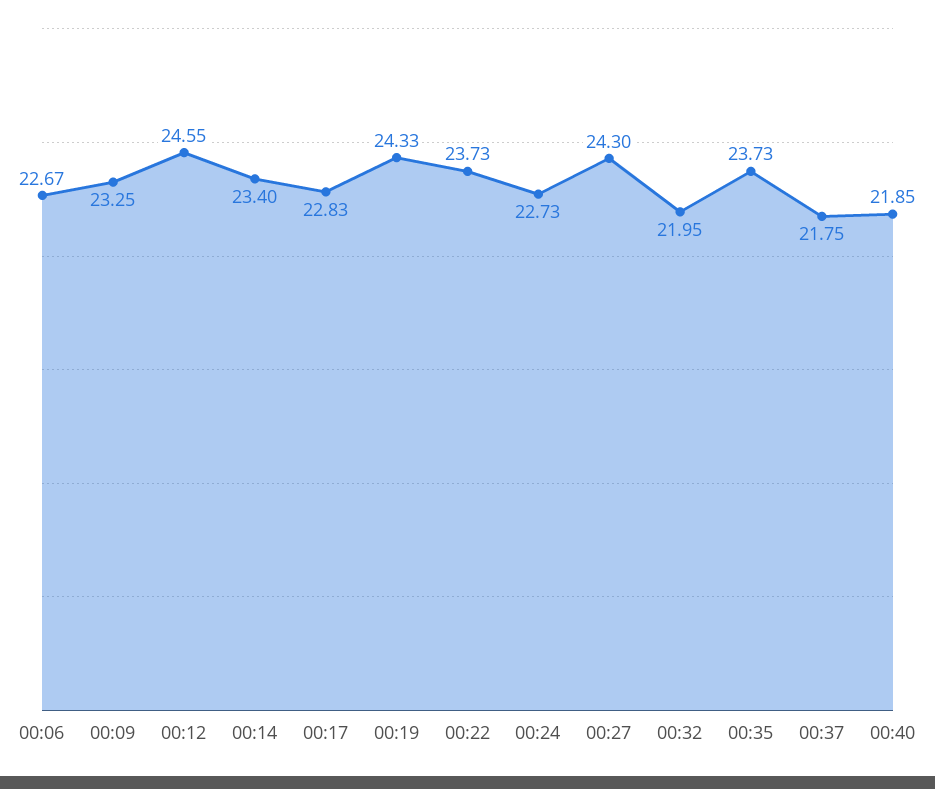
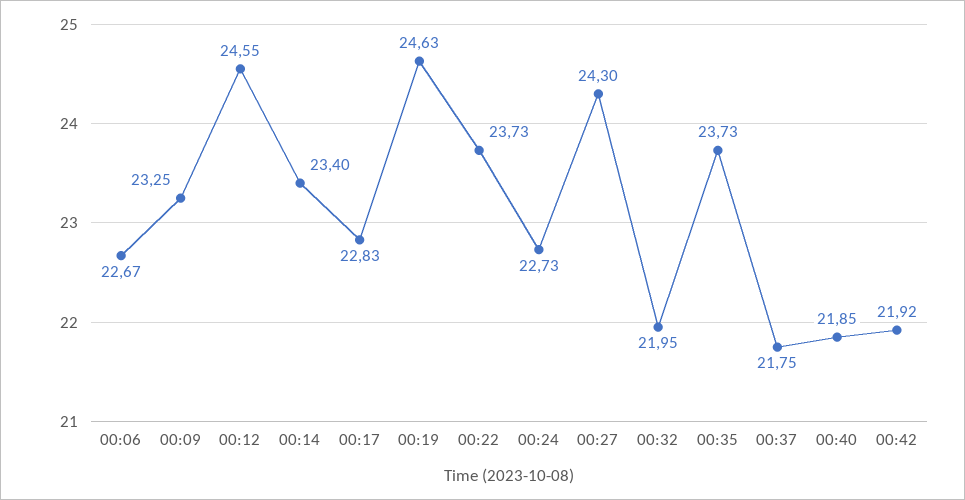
00:19: 24.33 -> 24.63
00:42: none -> 21.92

